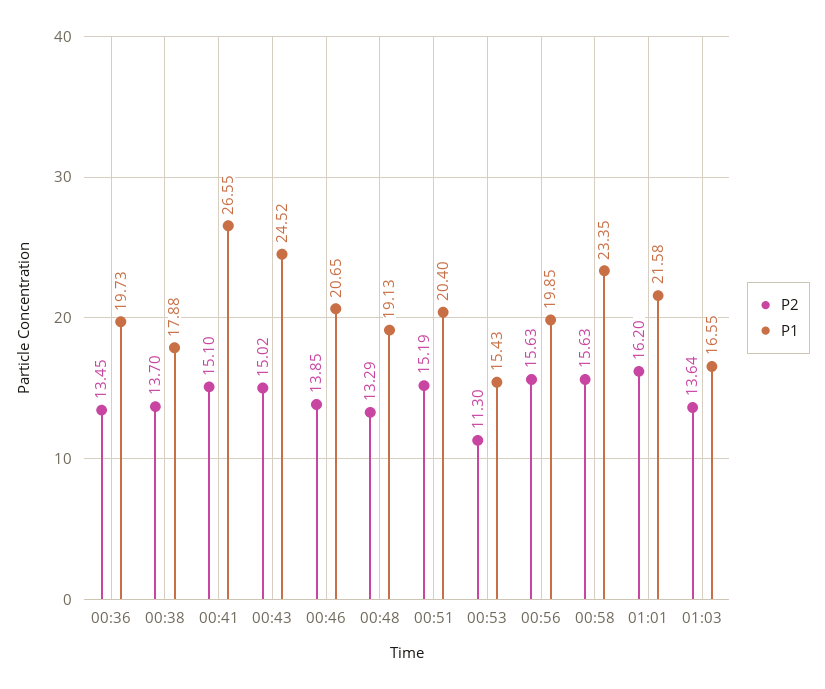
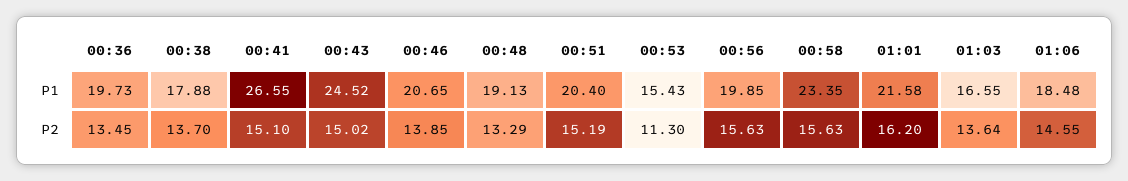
P1, 01:06: none -> 18.48
P2, 01:06: none -> 14.55

